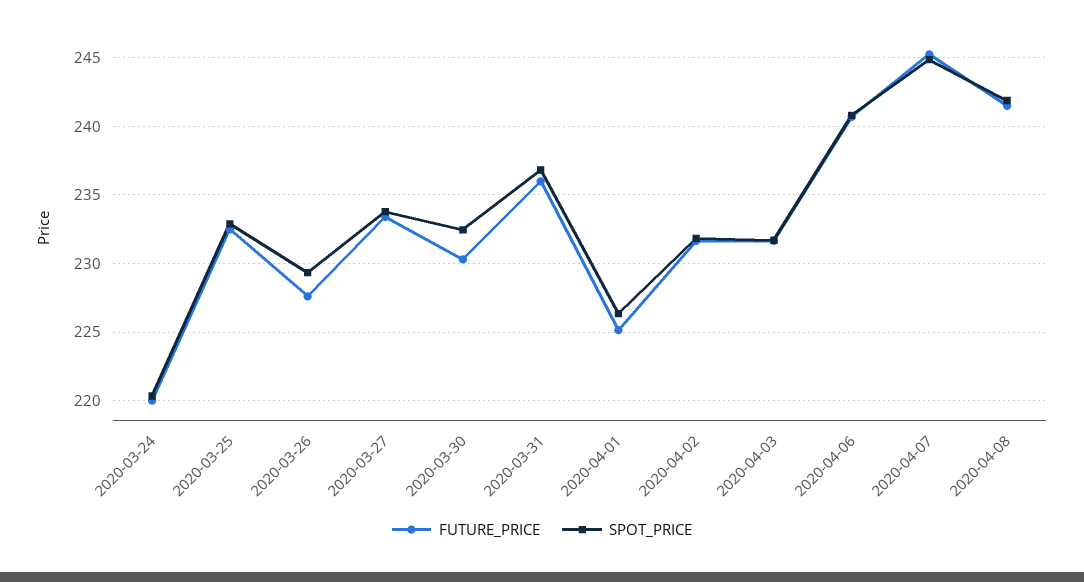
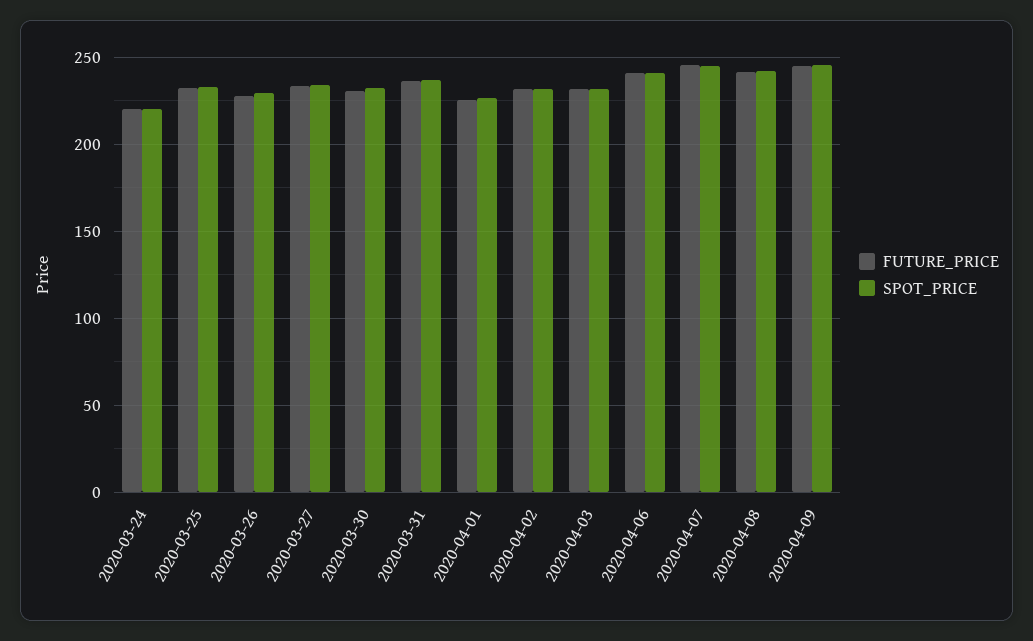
FUTURE_PRICE, 2020-04-09: none -> 245
SPOT_PRICE, 2020-04-09: none -> 245

